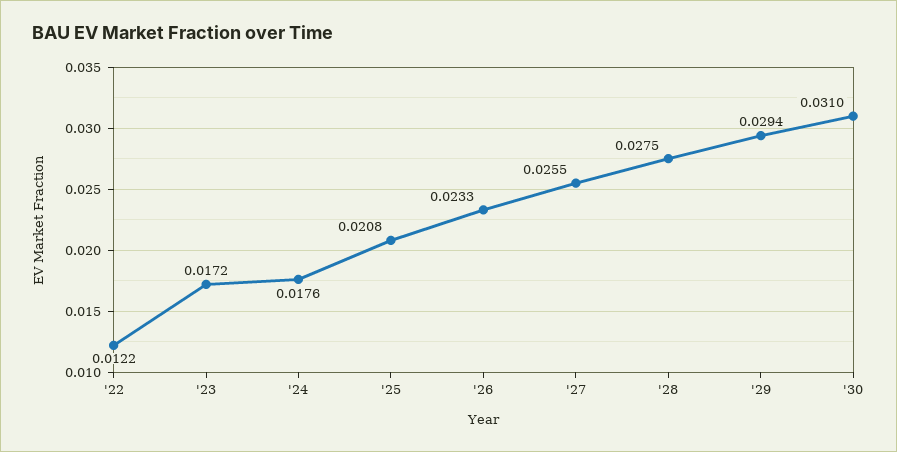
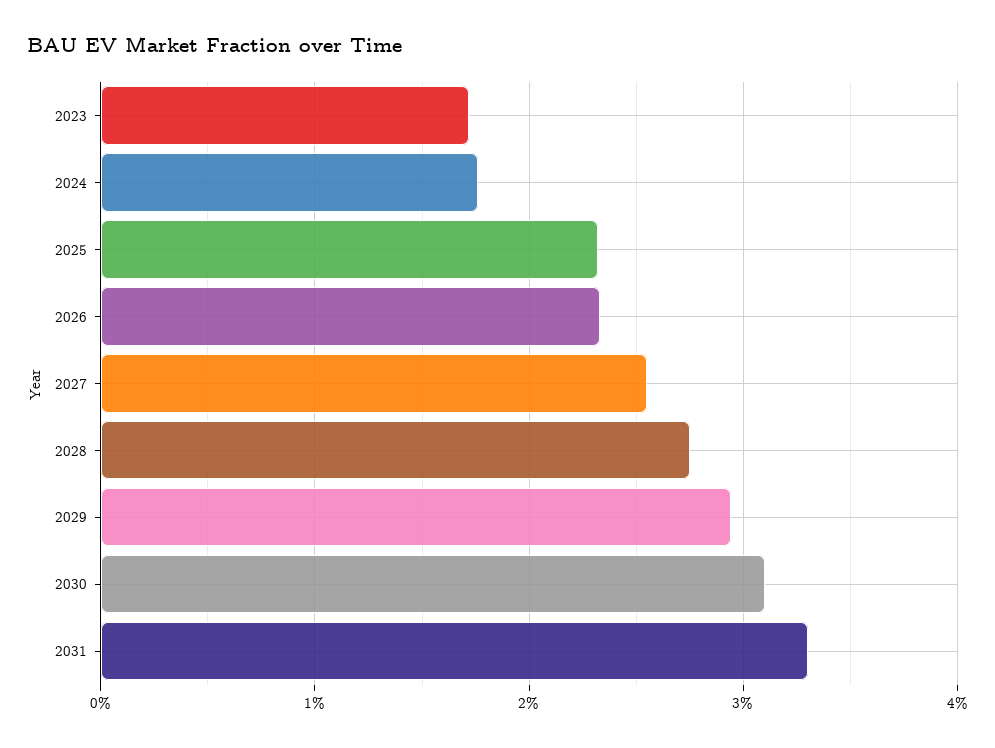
'22: 0.0122 -> none
'25: 0.0208 -> 0.023
2031: none -> 0.033

